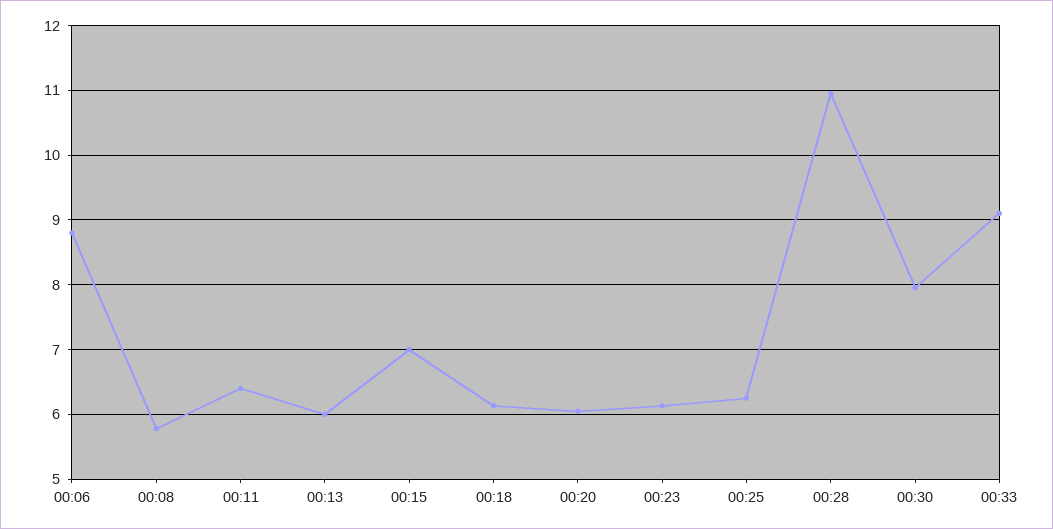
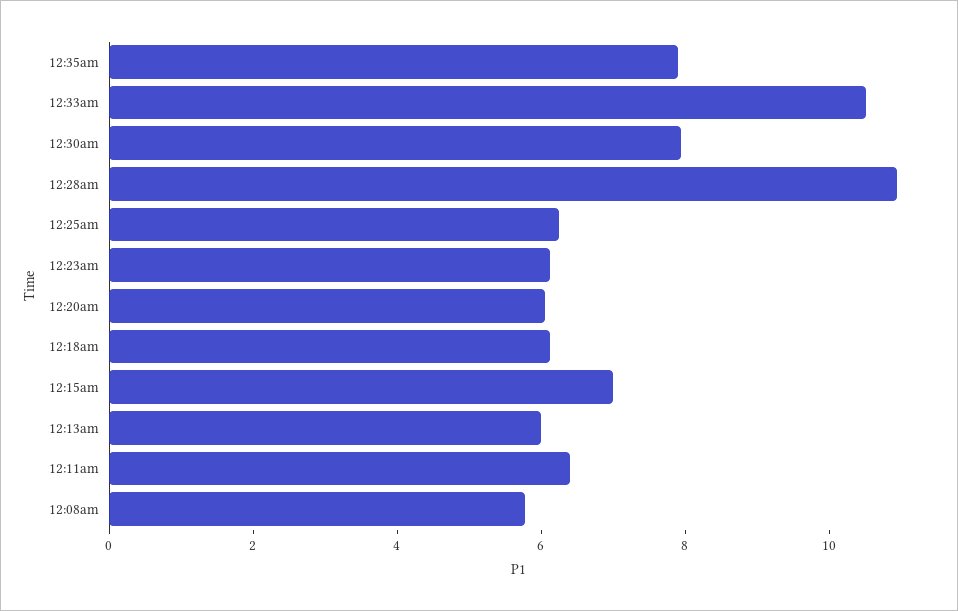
00:06: 8.8 -> none
00:33: 9.1 -> 10.5
12:35am: none -> 8

